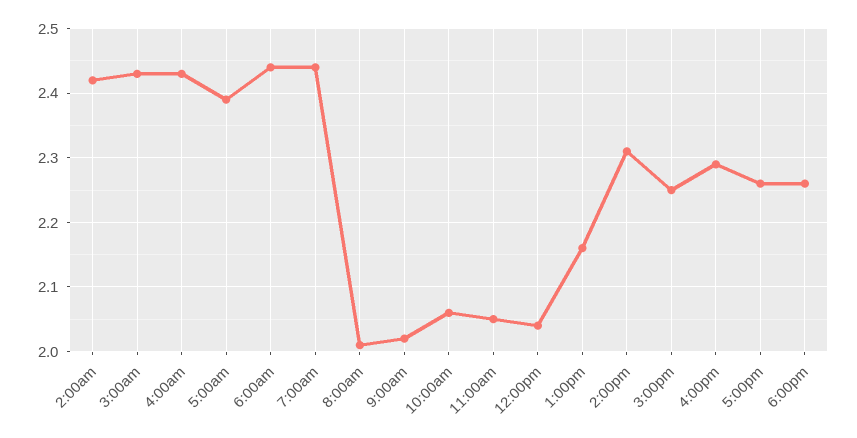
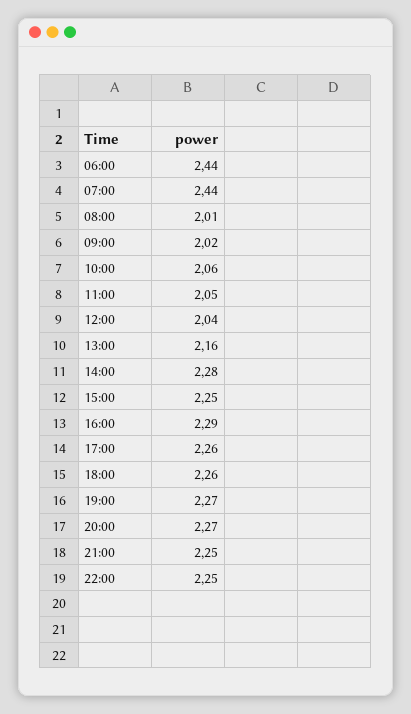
2:00am: 2.42 -> none
3:00am: 2.43 -> none
4:00am: 2.43 -> none
5:00am: 2.39 -> none
2:00pm: 2.31 -> 2.28
19:00: none -> 2.27
20:00: none -> 2.27
21:00: none -> 2.25
22:00: none -> 2.25

